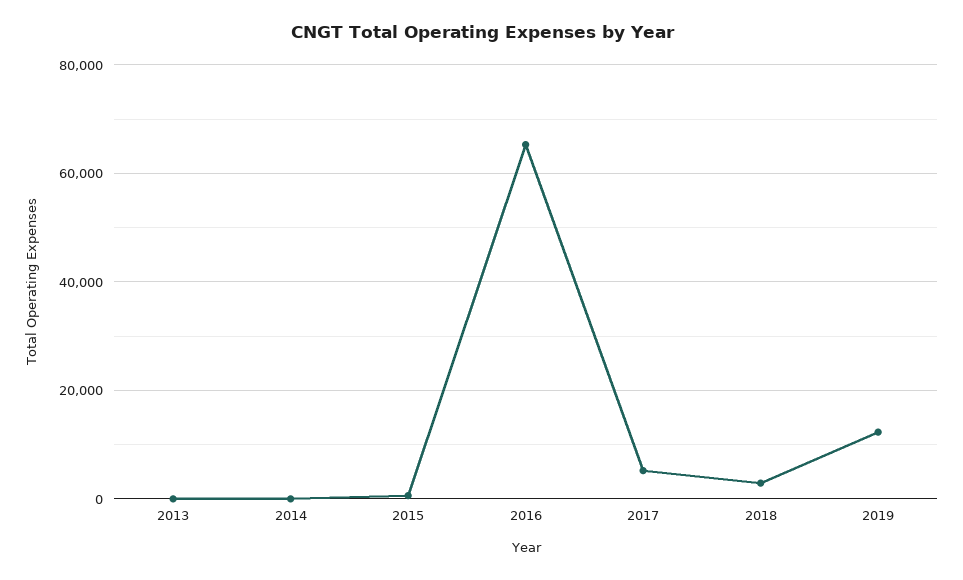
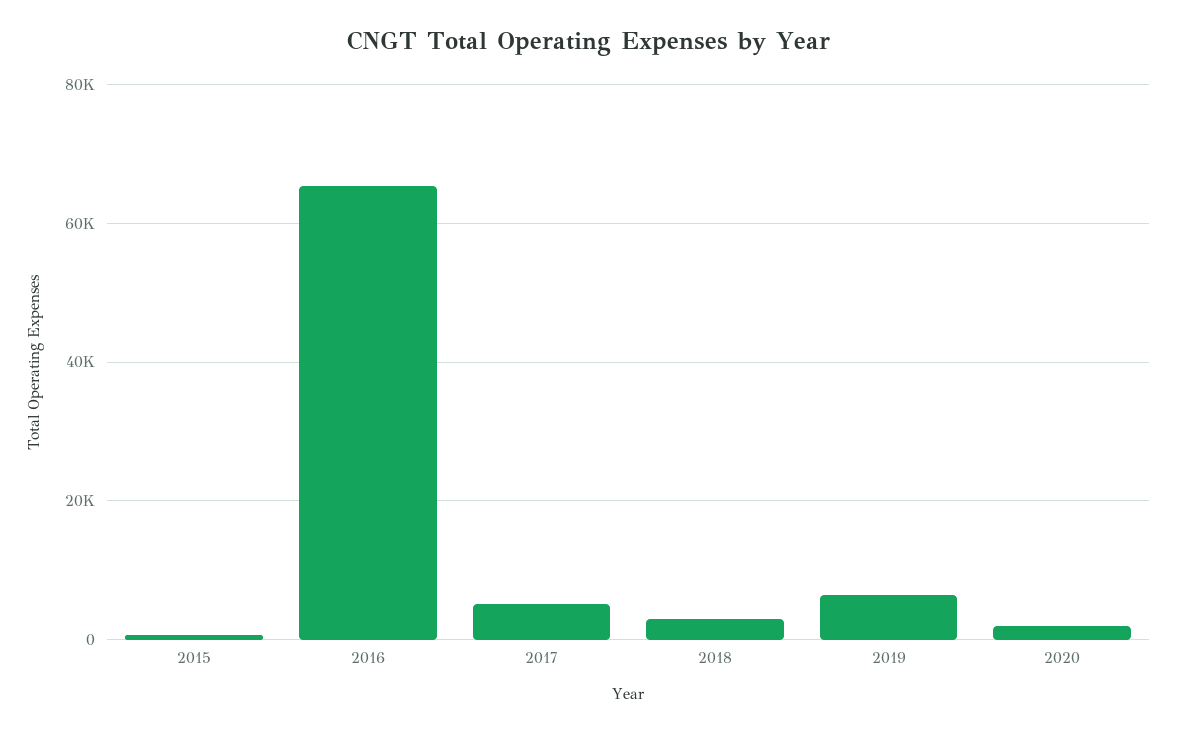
2013: 0 -> none
2014: 0 -> none
2019: 12000 -> 6000
2020: none -> 2000

